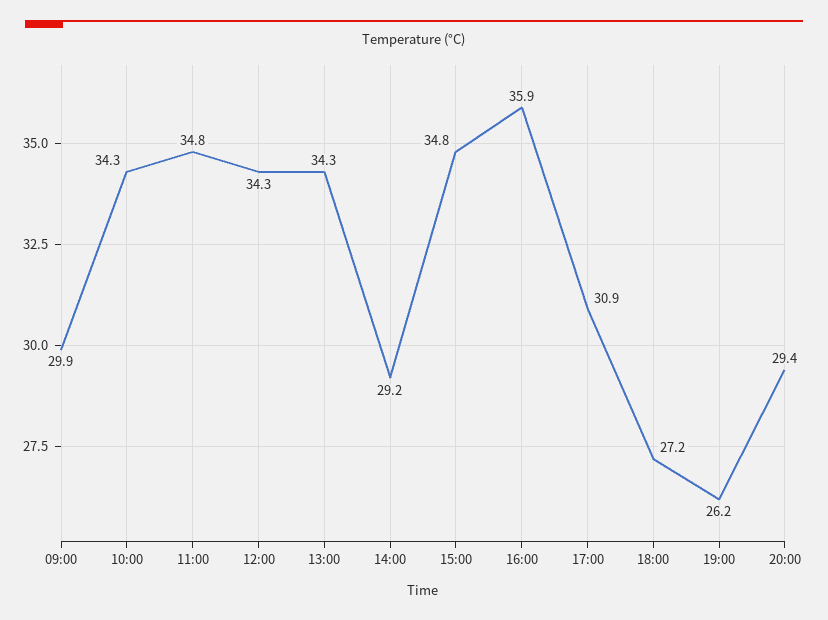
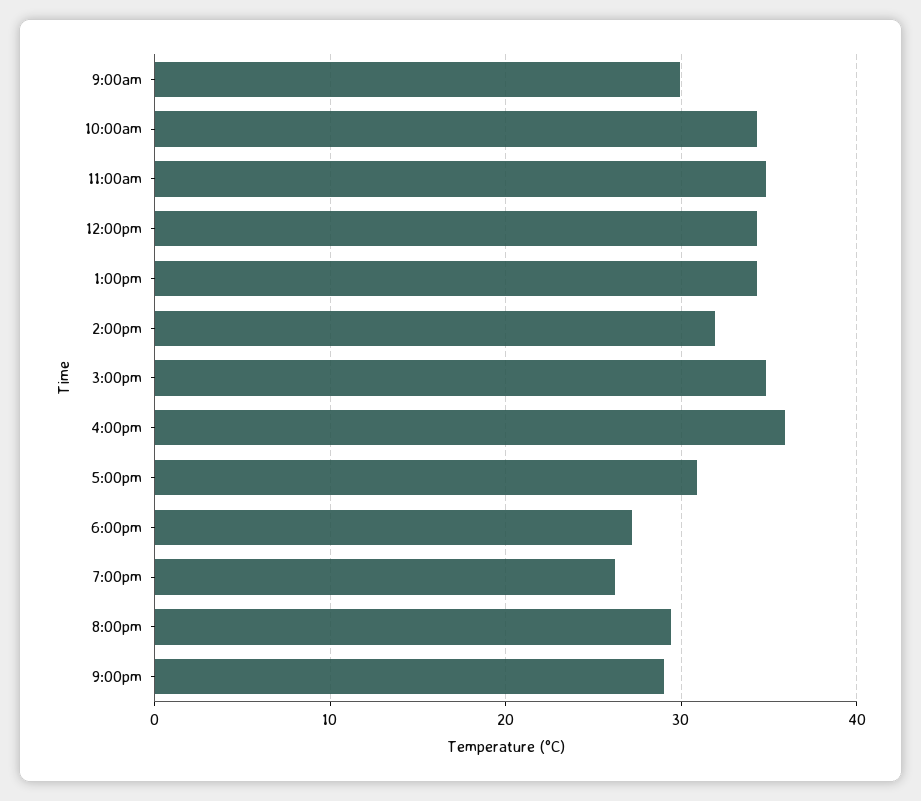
14:00: 29.2 -> 32
9:00pm: none -> 29

